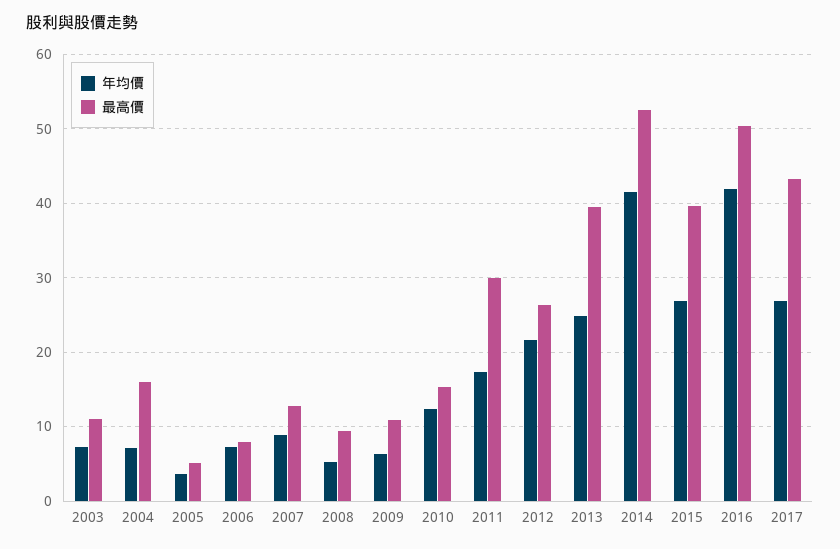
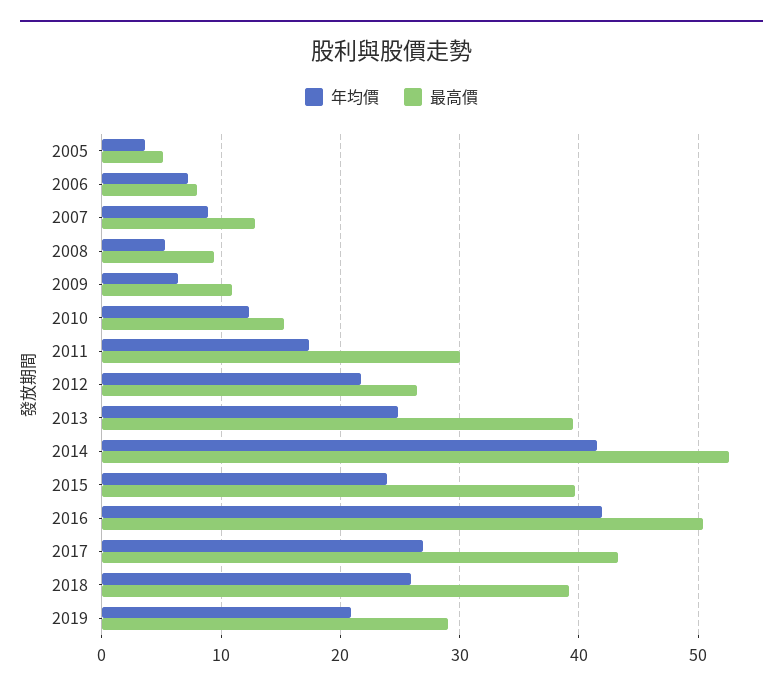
年均價, 2003: 7 -> none
最高價, 2003: 11 -> none
年均價, 2004: 7 -> none
最高價, 2004: 16 -> none
年均價, 2015: 27 -> 24
年均價, 2018: none -> 26
最高價, 2018: none -> 39
年均價, 2019: none -> 21
最高價, 2019: none -> 29

